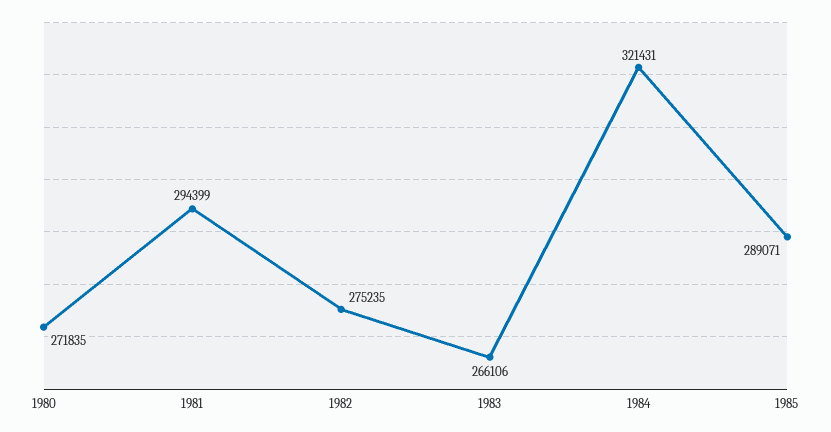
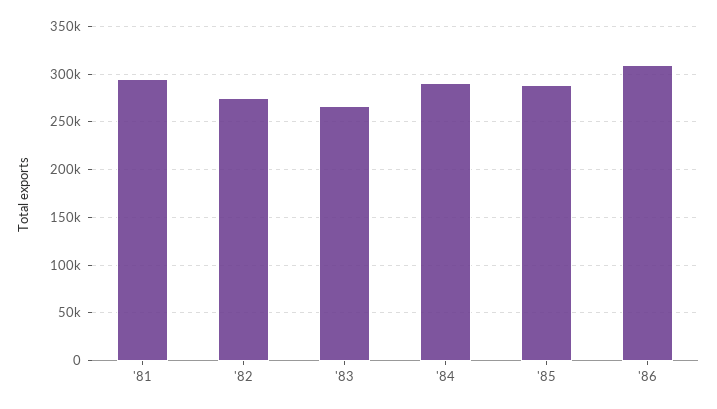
1980: 271835 -> none
1984: 321431 -> 290000
'86: none -> 310000

